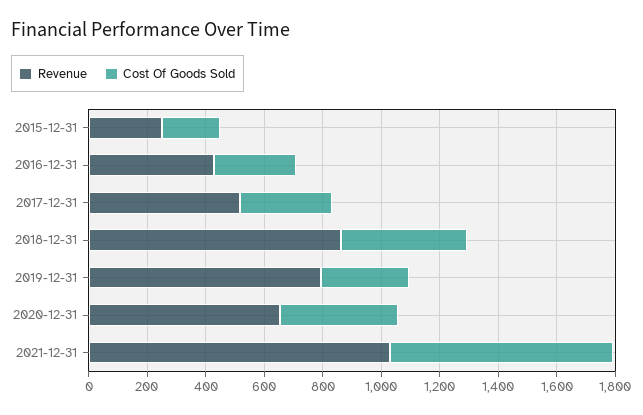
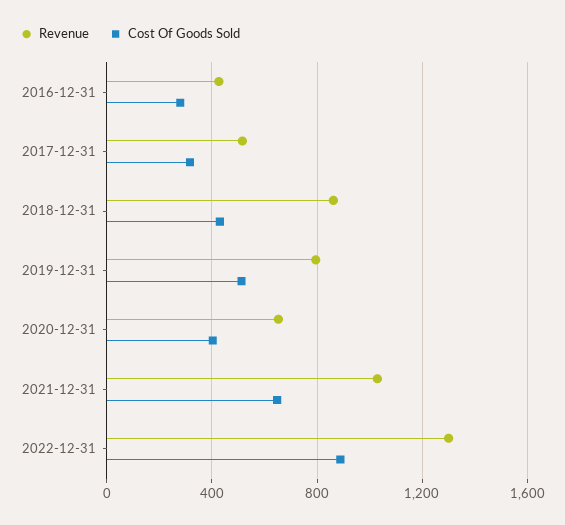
Revenue, 2015-12-31: 250 -> none
Cost Of Goods Sold, 2015-12-31: 200 -> none
Cost Of Goods Sold, 2019-12-31: 300 -> 500
Cost Of Goods Sold, 2021-12-31: 750 -> 650
Revenue, 2022-12-31: none -> 1300
Cost Of Goods Sold, 2022-12-31: none -> 900

